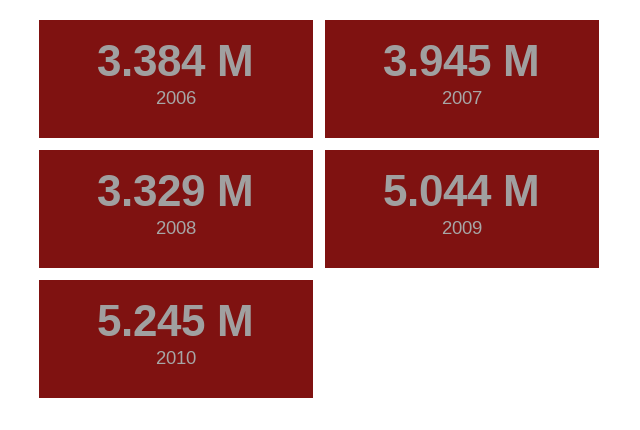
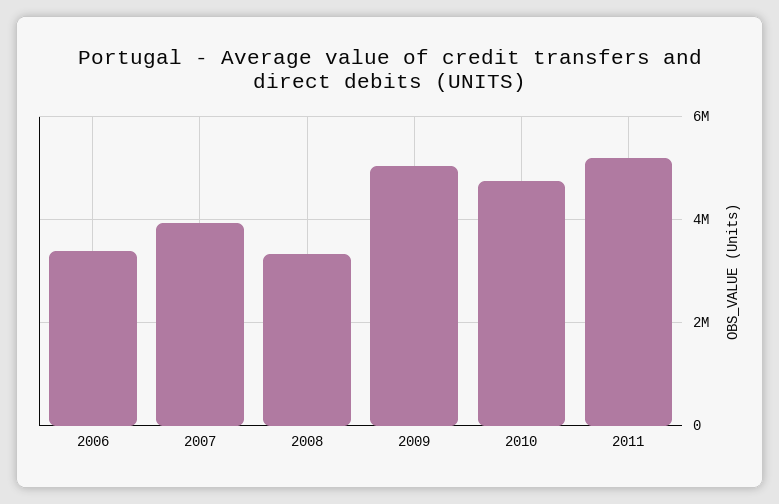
2010: 5245000 -> 4800000
2011: none -> 5200000

